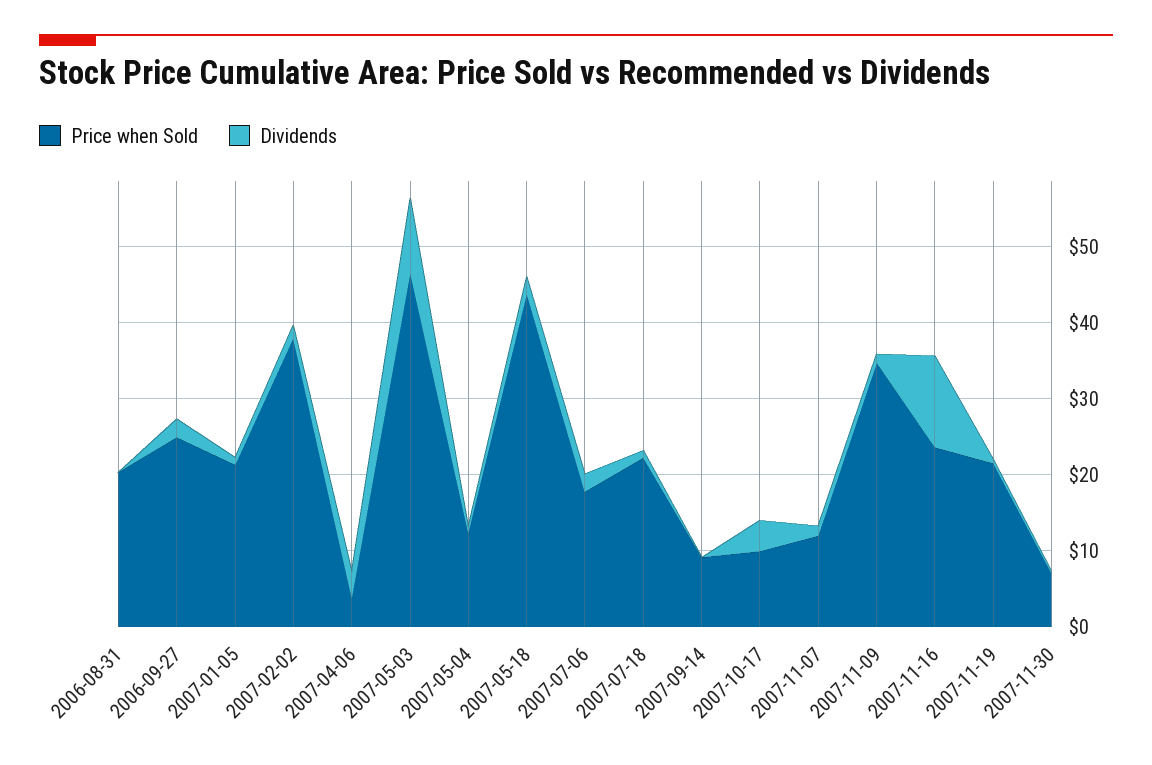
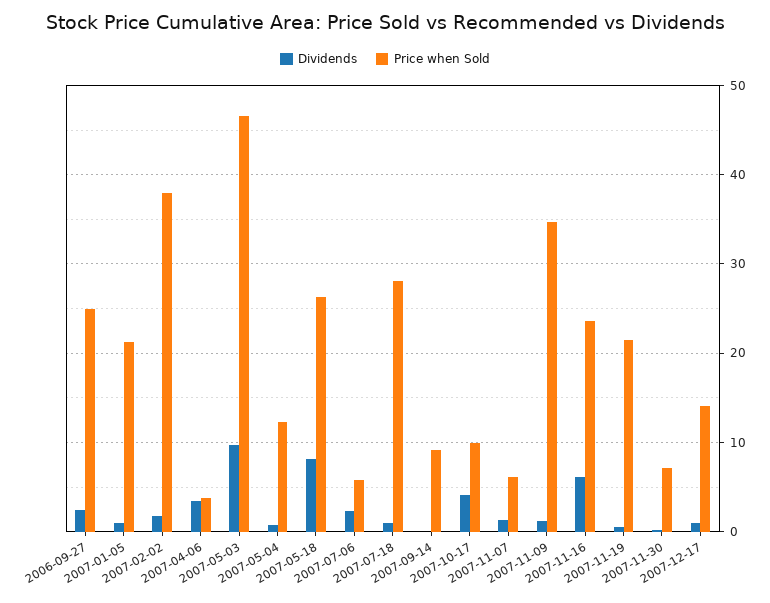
Price when Sold, 2006-08-31: 20 -> none
Dividends, 2006-08-31: 0 -> none
Price when Sold, 2007-05-18: 44 -> 26
Dividends, 2007-05-18: 2 -> 8
Price when Sold, 2007-07-06: 18 -> 6
Price when Sold, 2007-07-18: 22 -> 28
Price when Sold, 2007-11-07: 12 -> 6
Dividends, 2007-11-16: 12 -> 6
Dividends, 2007-12-17: none -> 1
Price when Sold, 2007-12-17: none -> 14

